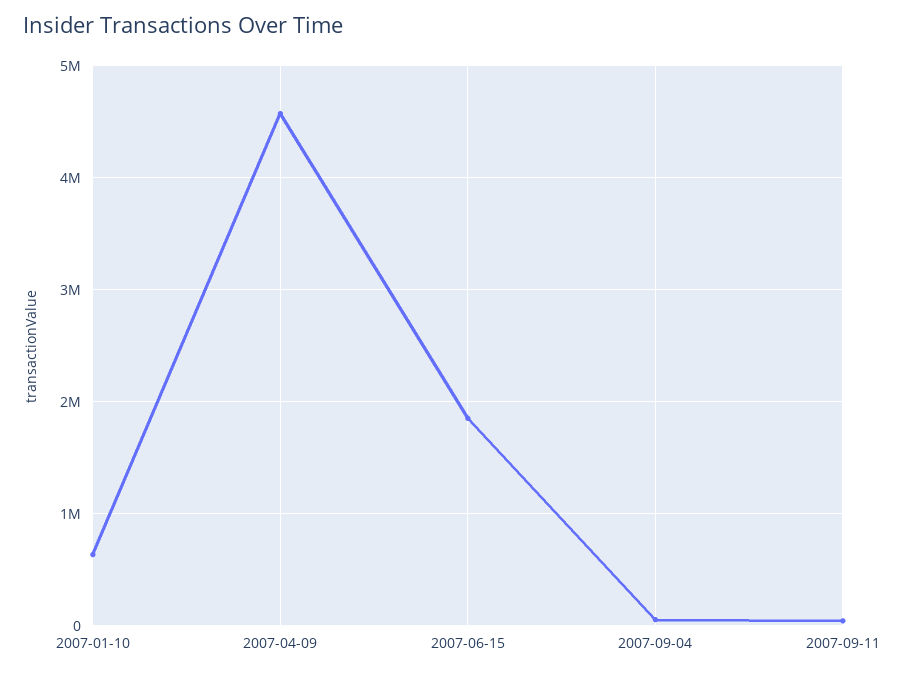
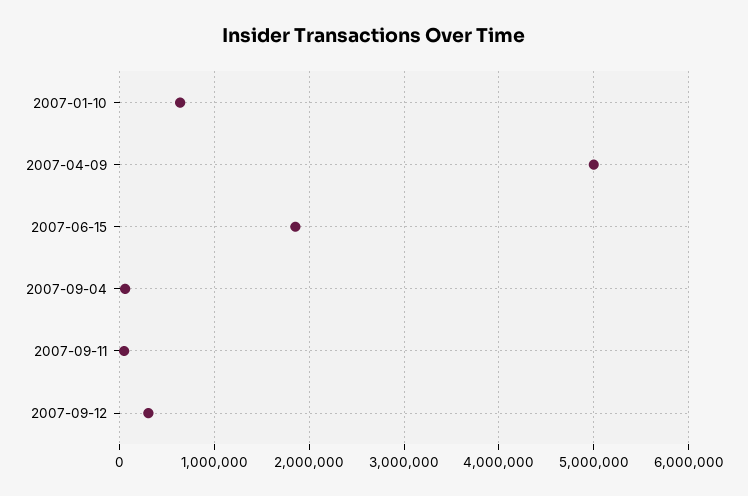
2007-04-09: 4600000 -> 5000000
2007-09-12: none -> 300000

